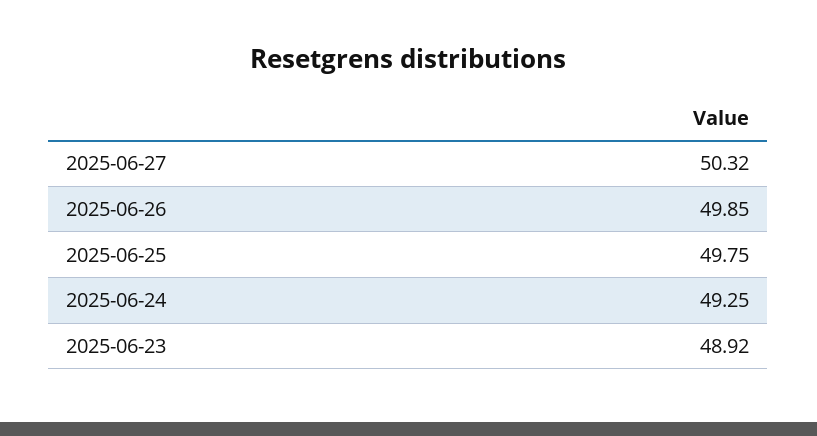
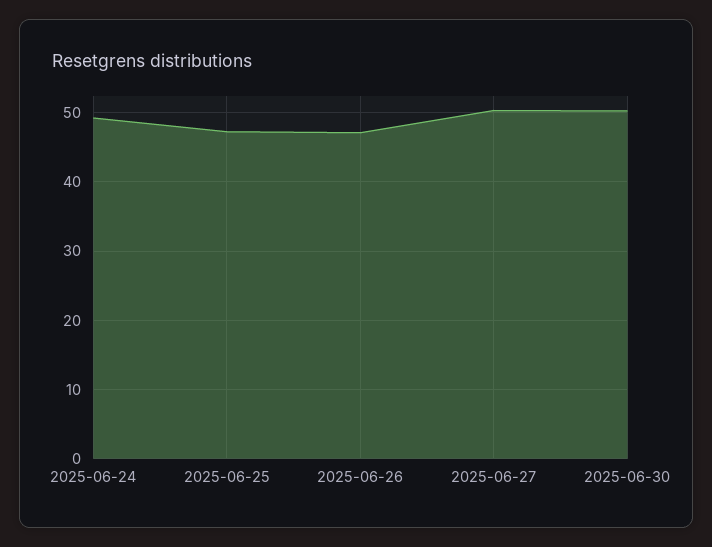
2025-06-26: 49.85 -> 47
2025-06-25: 49.75 -> 47
2025-06-23: 48.92 -> none
2025-06-30: none -> 50

